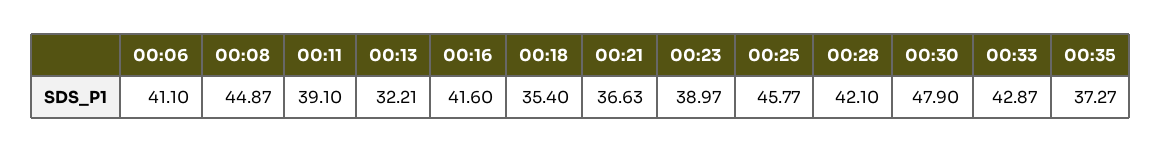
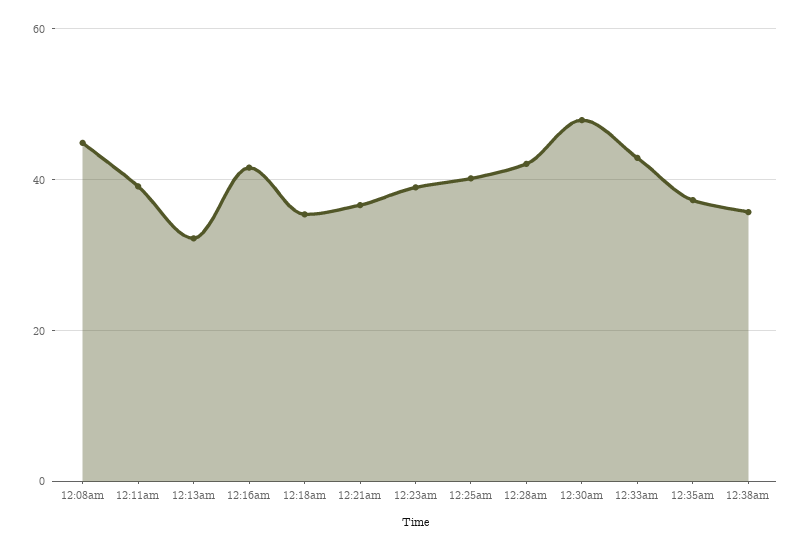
00:06: 41.1 -> none
00:25: 45.77 -> 40
12:38am: none -> 36

